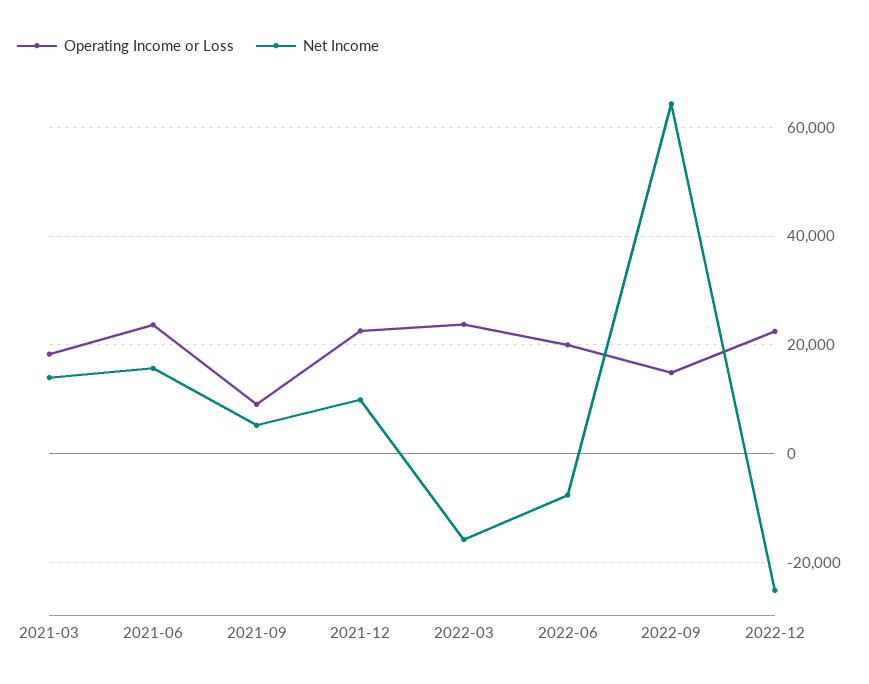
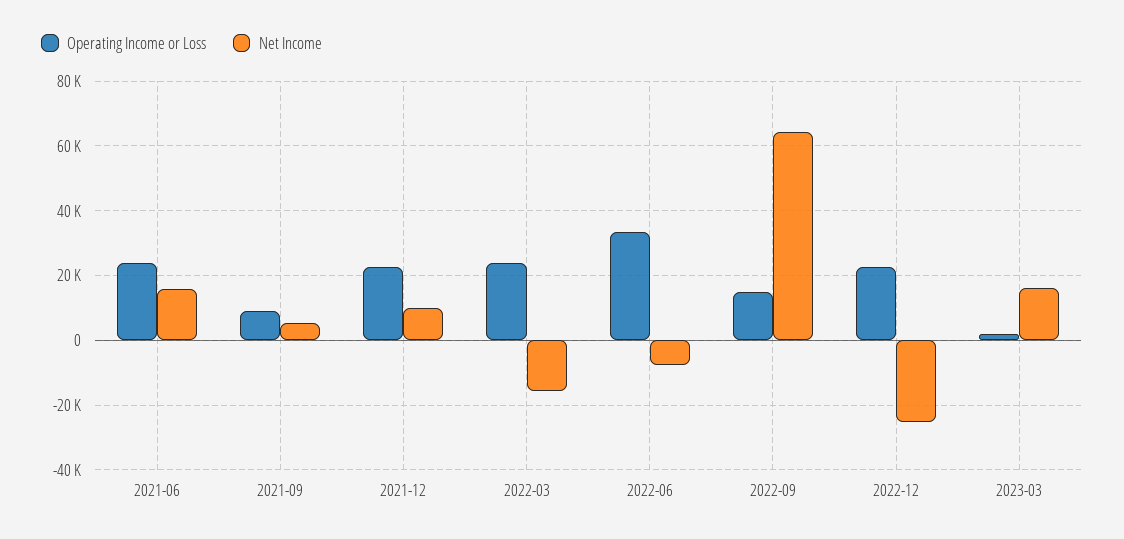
Operating Income or Loss, 2021-03: 18000 -> none
Net Income, 2021-03: 14000 -> none
Operating Income or Loss, 2022-06: 20000 -> 34000
Operating Income or Loss, 2023-03: none -> 2000
Net Income, 2023-03: none -> 16000

